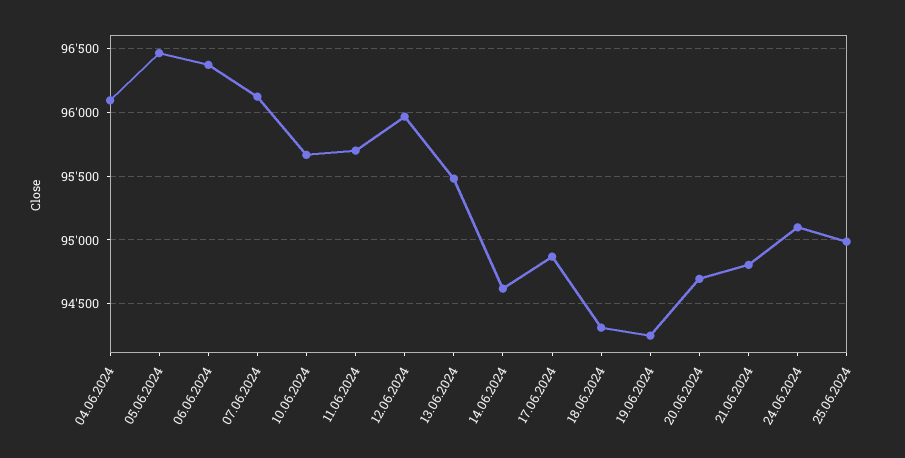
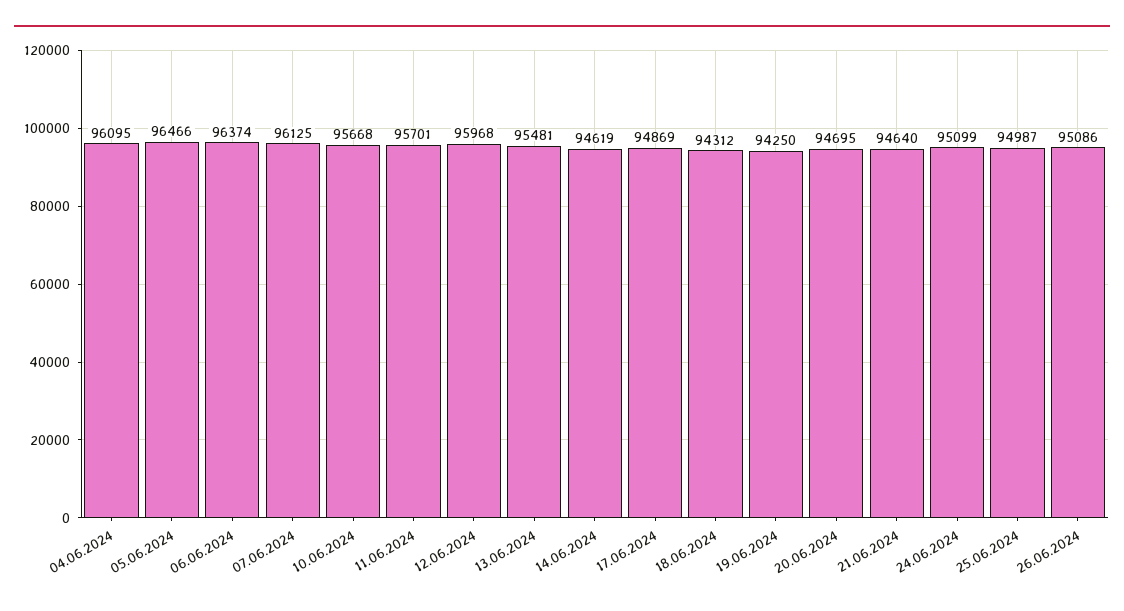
21.06.2024: 94800 -> 94640
26.06.2024: none -> 95086

